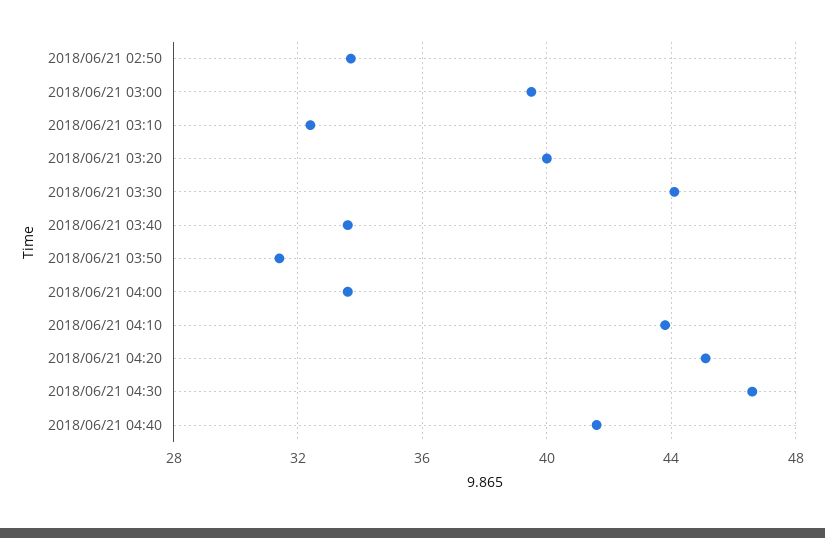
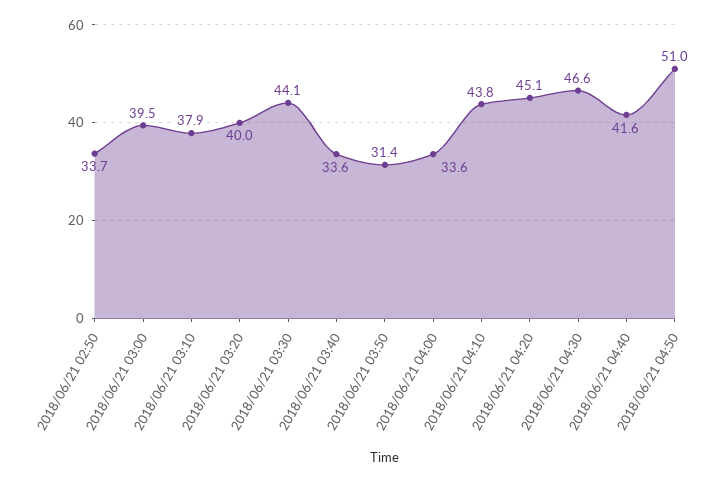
2018/06/21 03:10: 32.5 -> 37.9
2018/06/21 04:50: none -> 51

